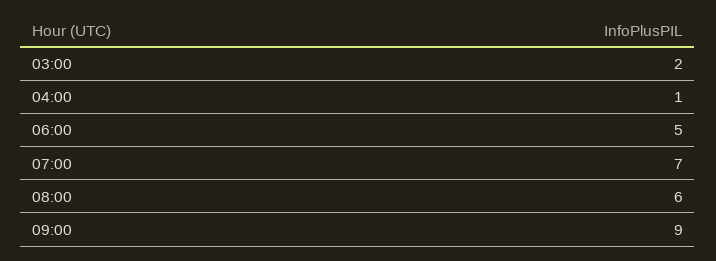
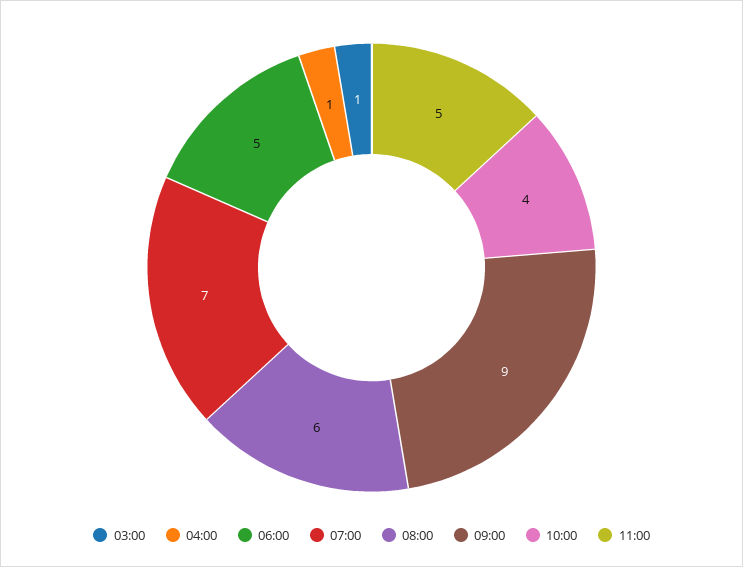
03:00: 2 -> 1
10:00: none -> 4
11:00: none -> 5

